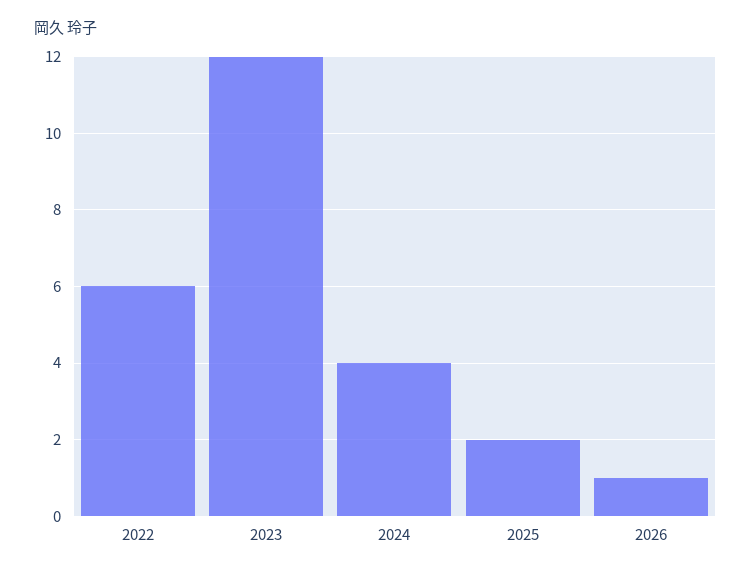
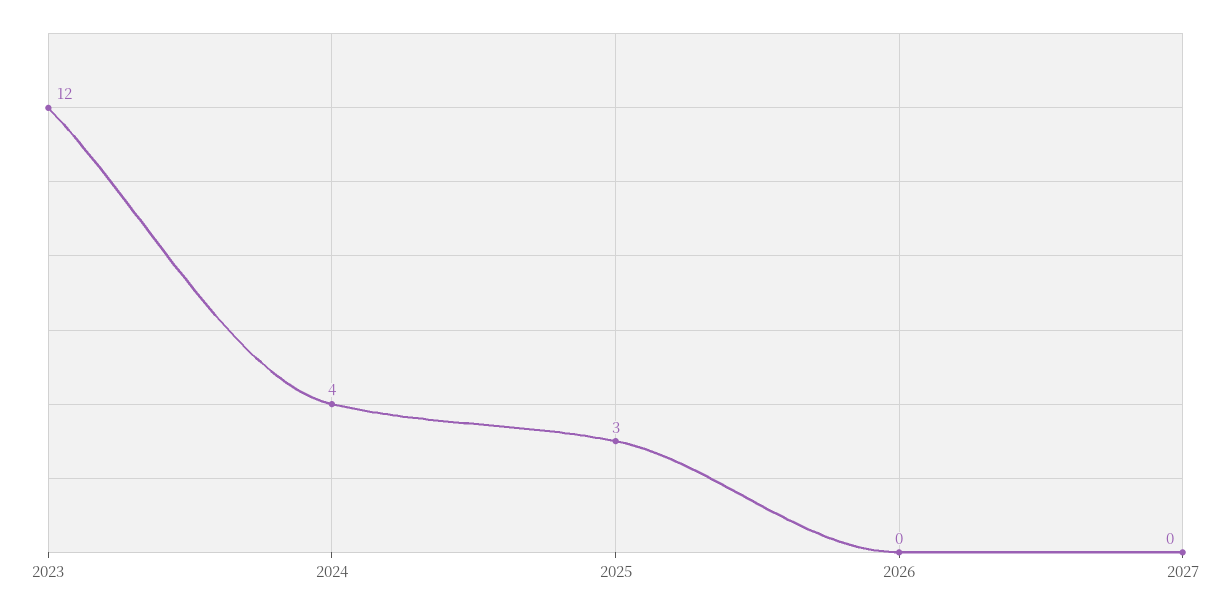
2022: 6 -> none
2025: 2 -> 3
2026: 1 -> 0
2027: none -> 0

